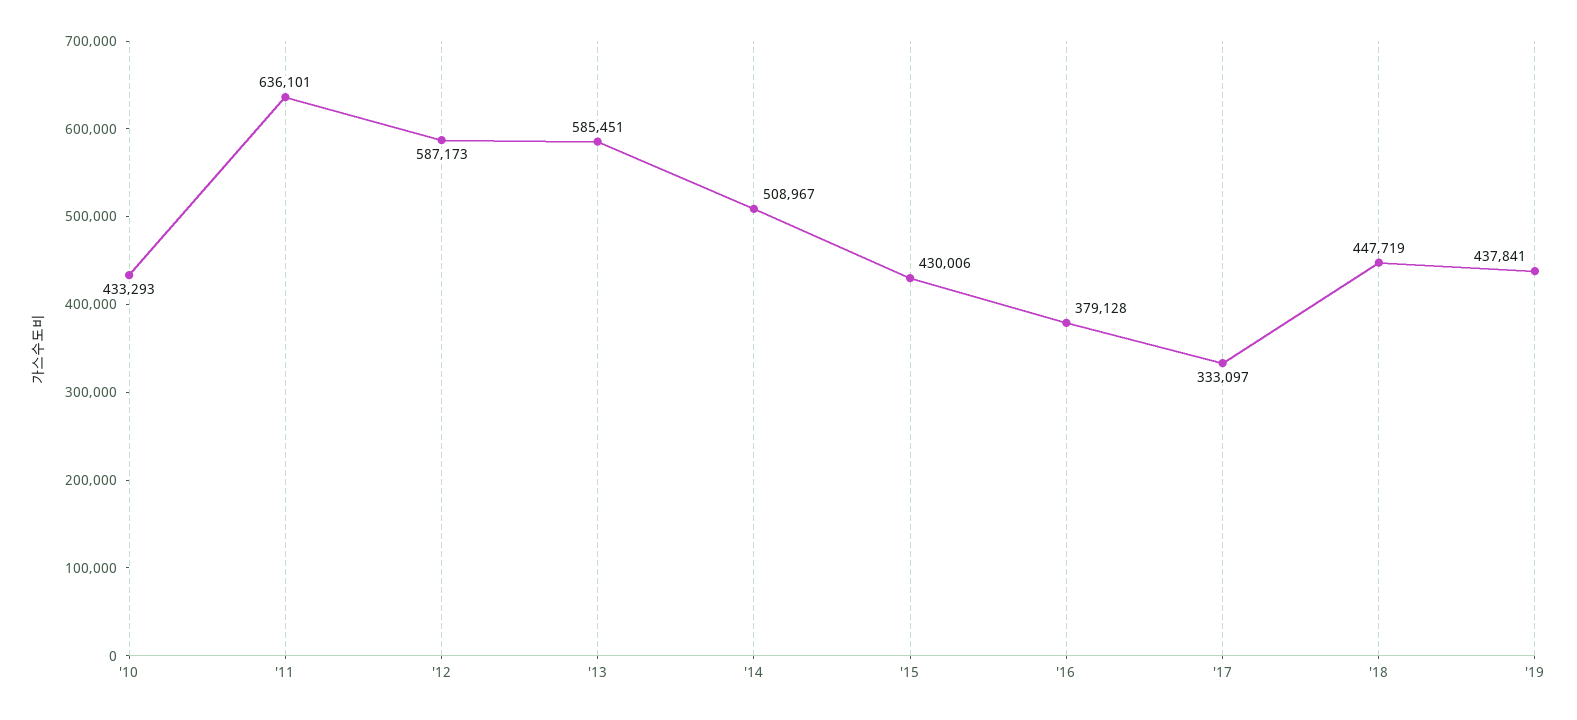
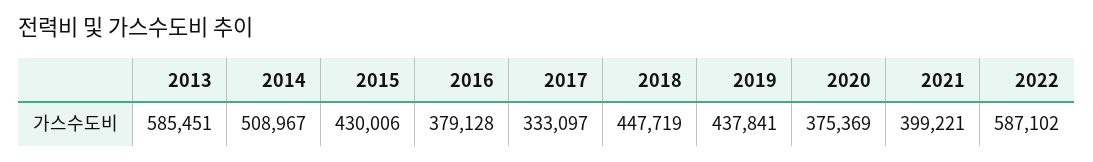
'10: 433293 -> none
'11: 636101 -> none
'12: 587173 -> none
2020: none -> 375369
2021: none -> 399221
2022: none -> 587102

